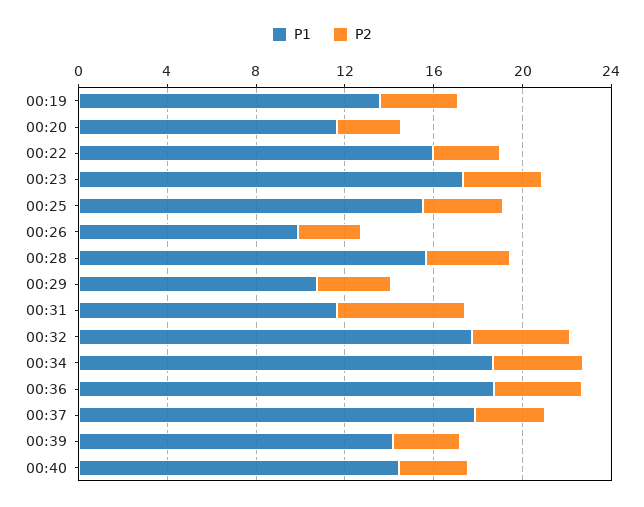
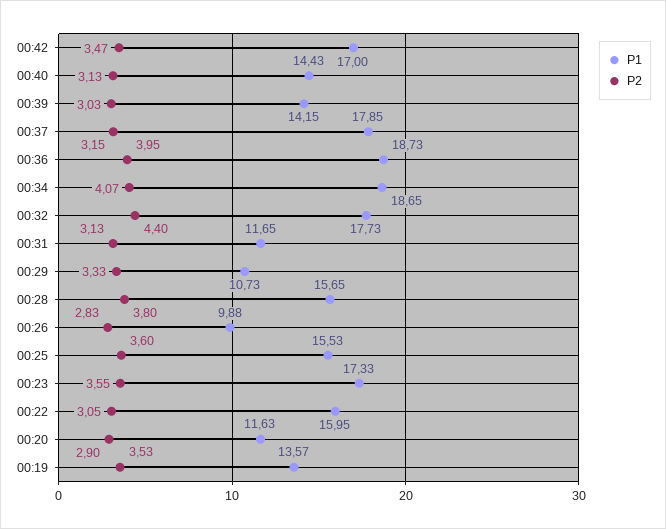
P2, 00:31: 6 -> 3.13
P1, 00:42: none -> 17
P2, 00:42: none -> 3.47

